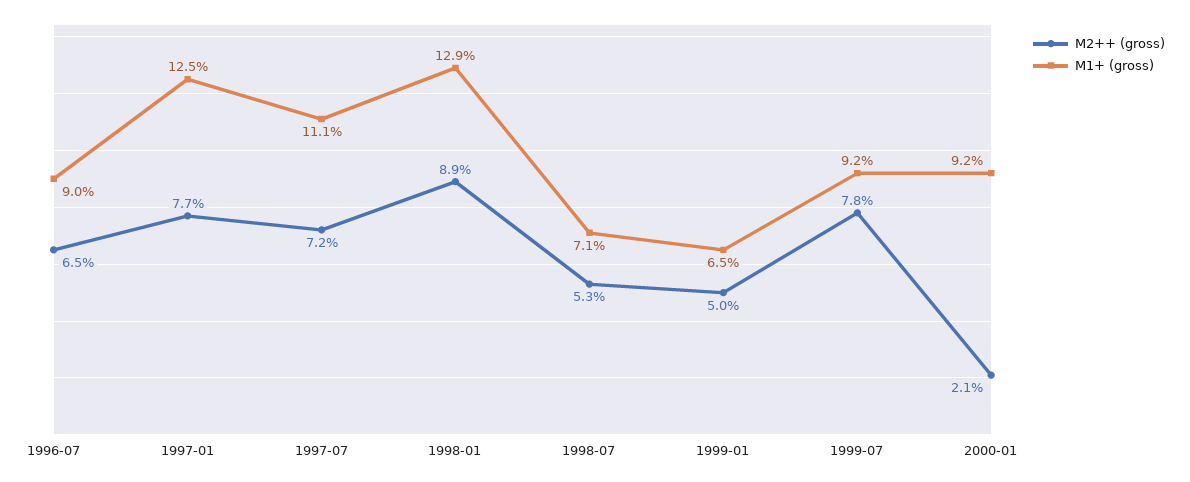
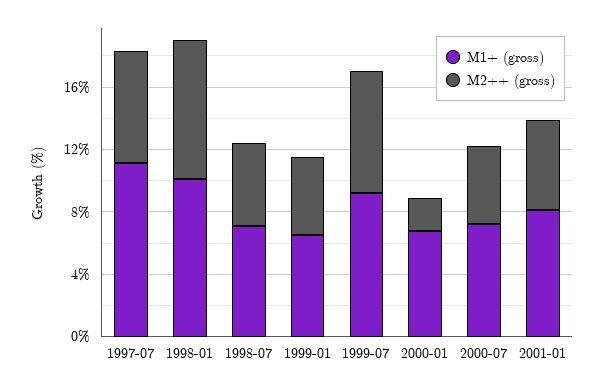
M2++ (gross), 1996-07: 6.5 -> none
M1+ (gross), 1996-07: 9 -> none
M2++ (gross), 1997-01: 7.7 -> none
M1+ (gross), 1997-01: 12.5 -> none
M1+ (gross), 1998-01: 12.9 -> 10
M1+ (gross), 2000-01: 9.2 -> 7
M1+ (gross), 2000-07: none -> 7
M2++ (gross), 2000-07: none -> 5
M1+ (gross), 2001-01: none -> 8
M2++ (gross), 2001-01: none -> 6

